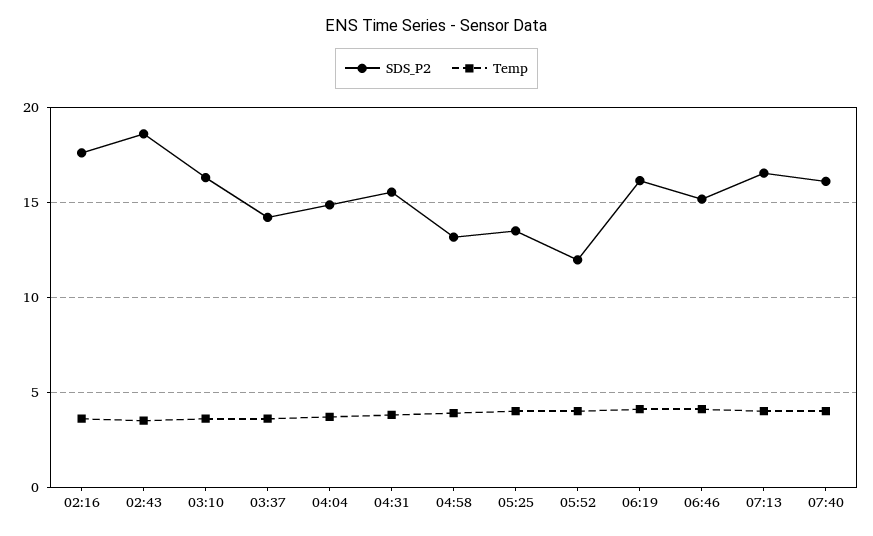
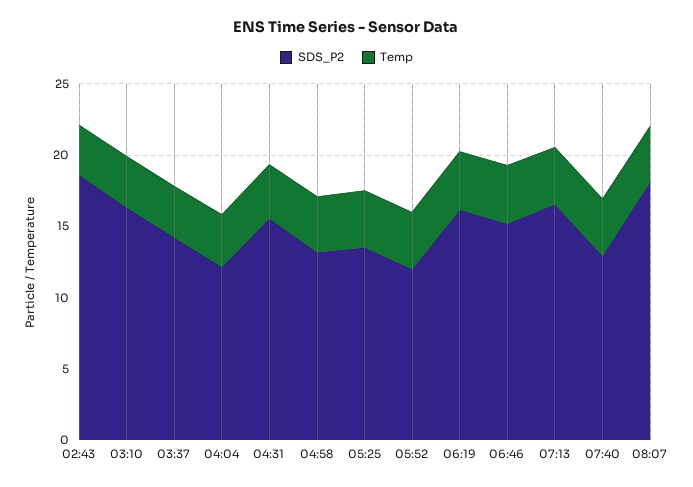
SDS_P2, 02:16: 17.5 -> none
Temp, 02:16: 3.5 -> none
SDS_P2, 04:04: 15 -> 12
SDS_P2, 07:40: 16 -> 13
SDS_P2, 08:07: none -> 18
Temp, 08:07: none -> 4

